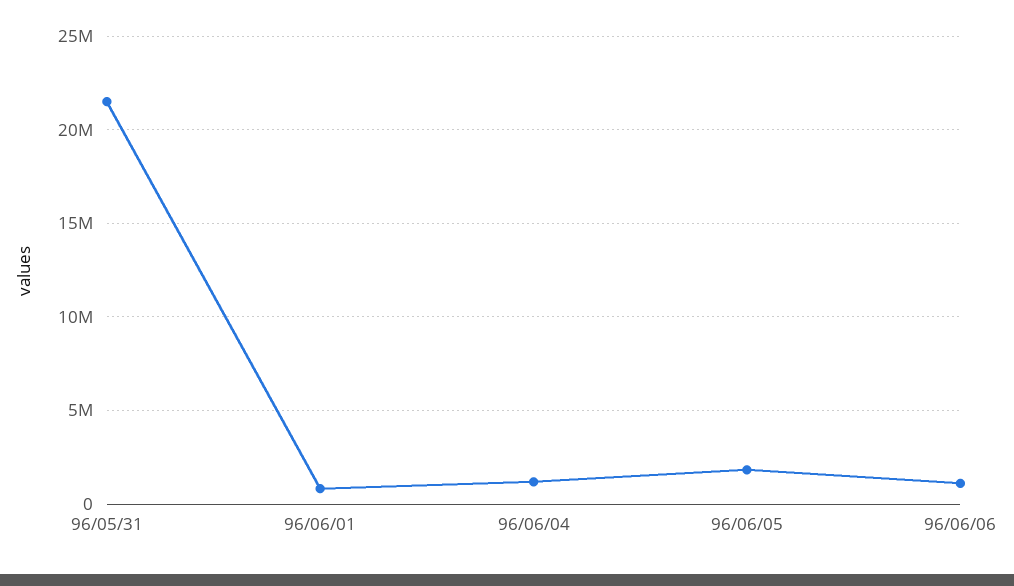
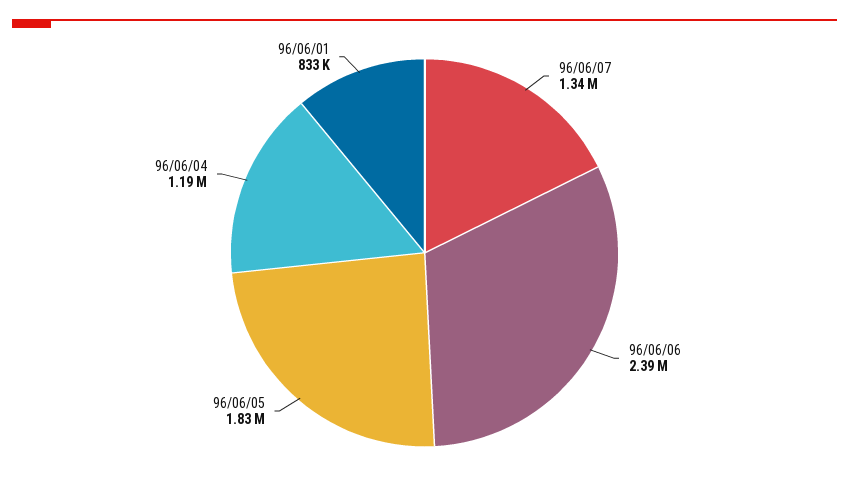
96/05/31: 21500000 -> none
96/06/06: 1000000 -> 2390000
96/06/07: none -> 1340000

